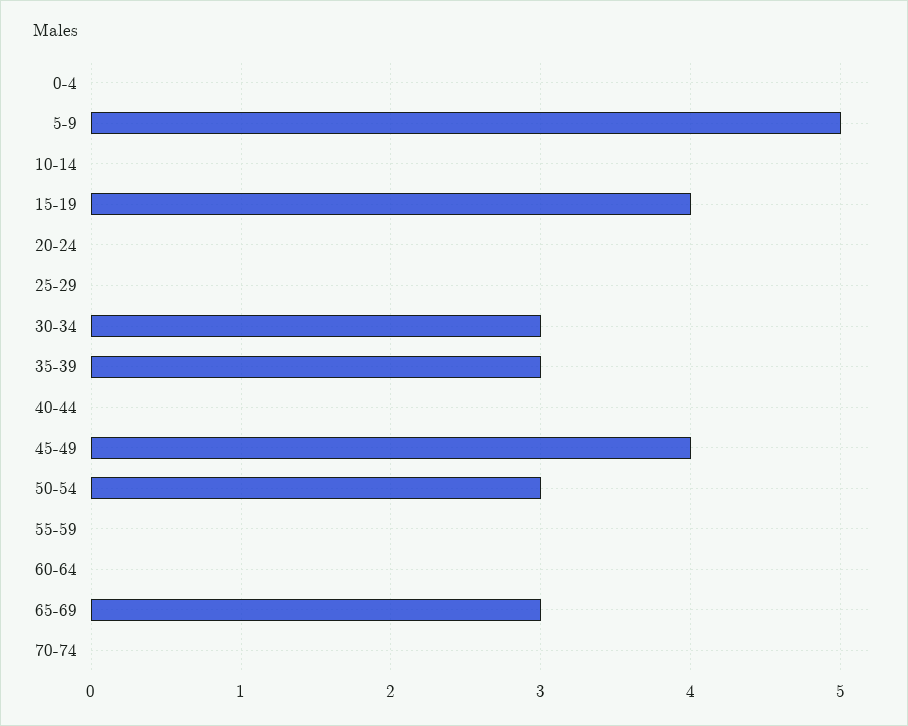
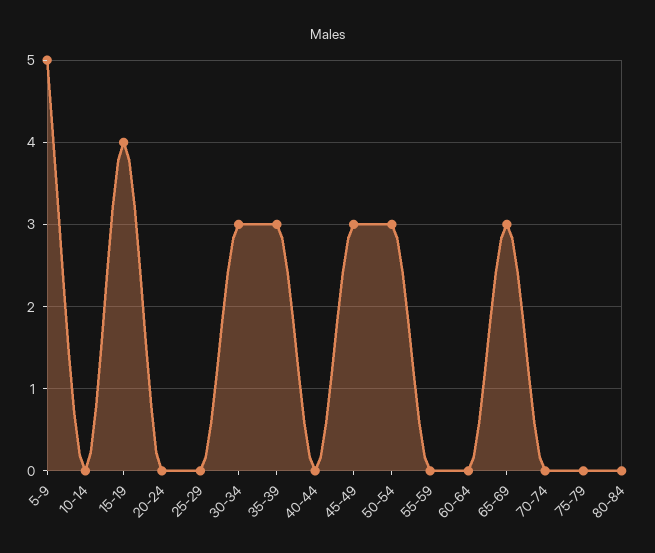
0-4: 0 -> none
45-49: 4 -> 3
75-79: none -> 0
80-84: none -> 0

